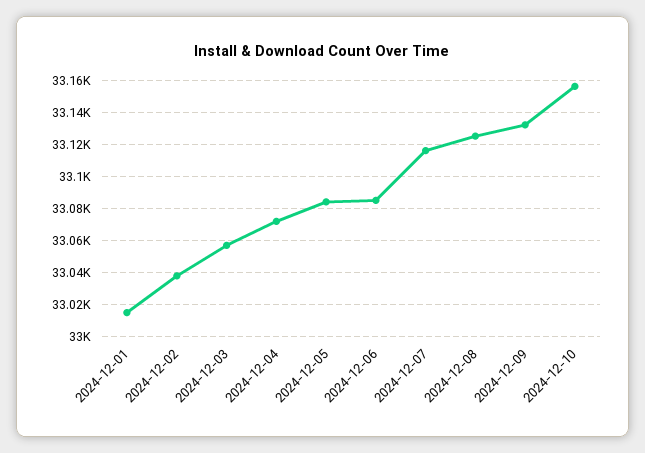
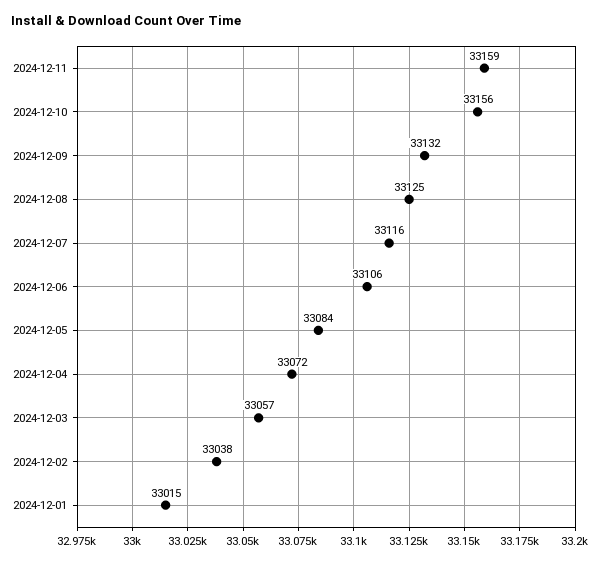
2024-12-06: 33085 -> 33106
2024-12-11: none -> 33159

